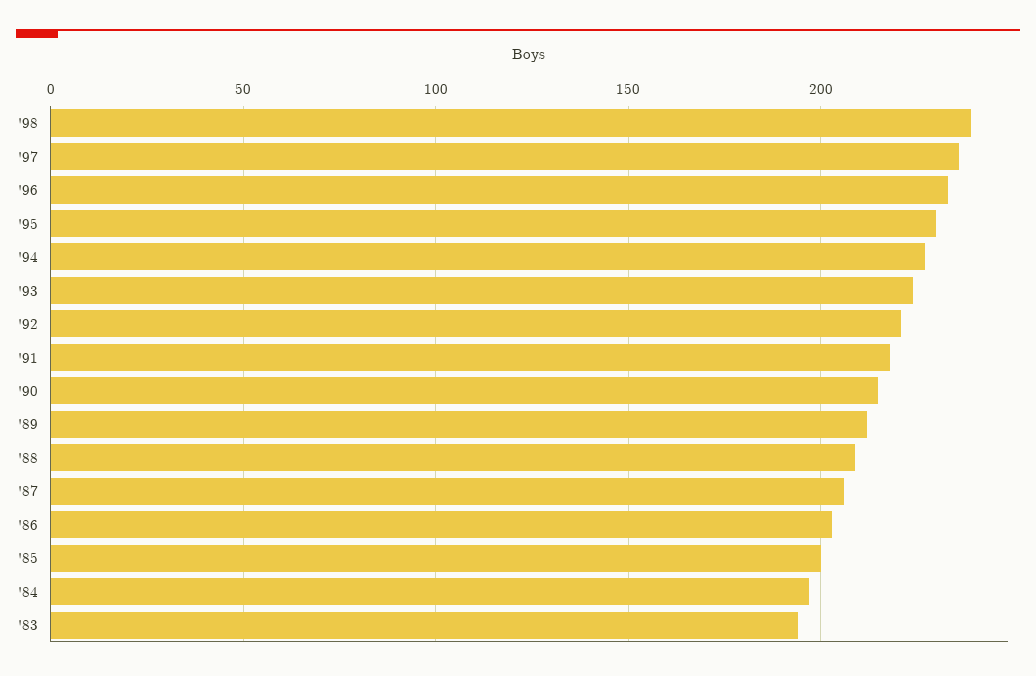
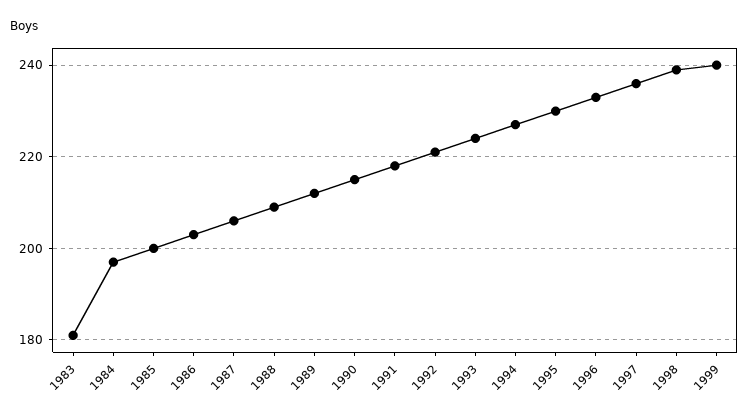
'83: 195 -> 180
1999: none -> 240

